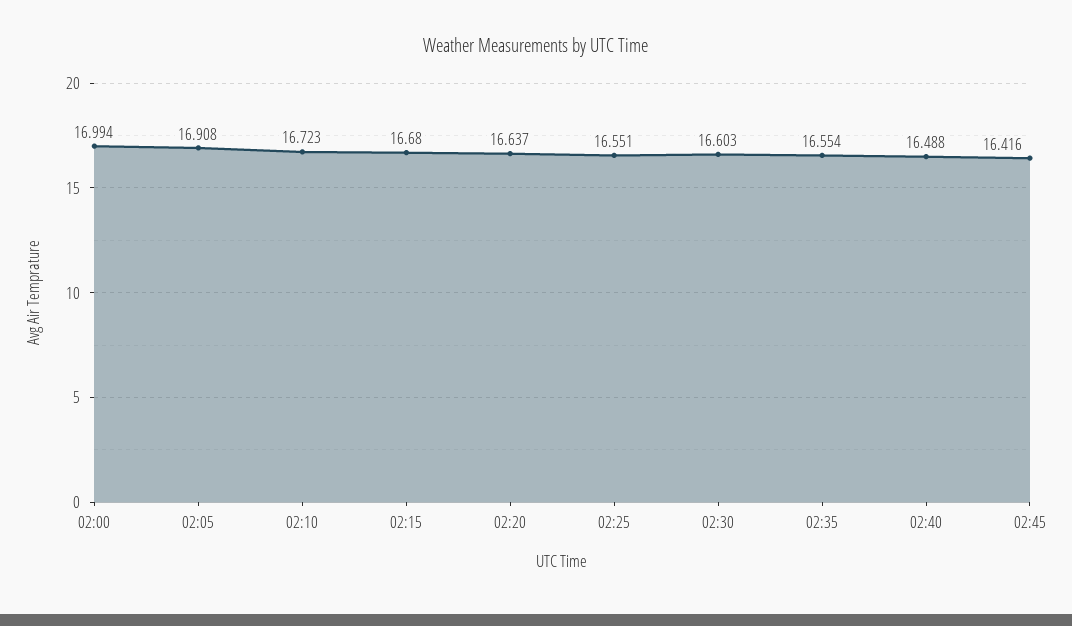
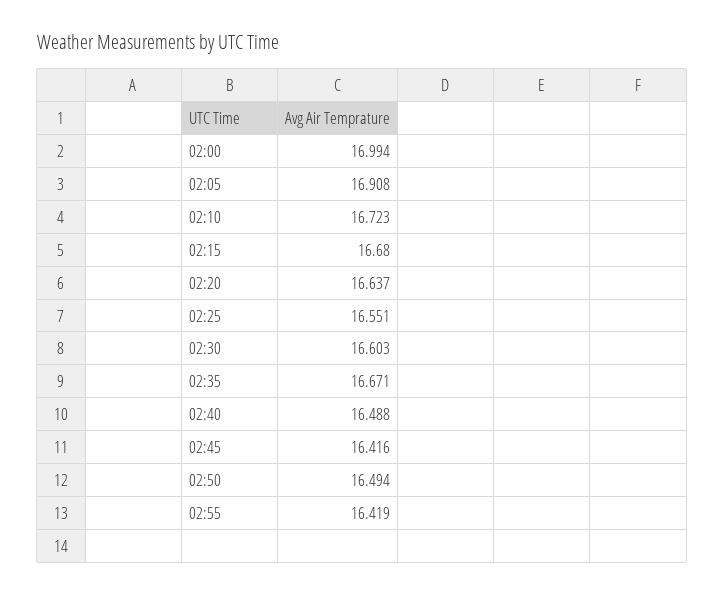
02:35: 16.554 -> 16.671
02:50: none -> 16.494
02:55: none -> 16.419

